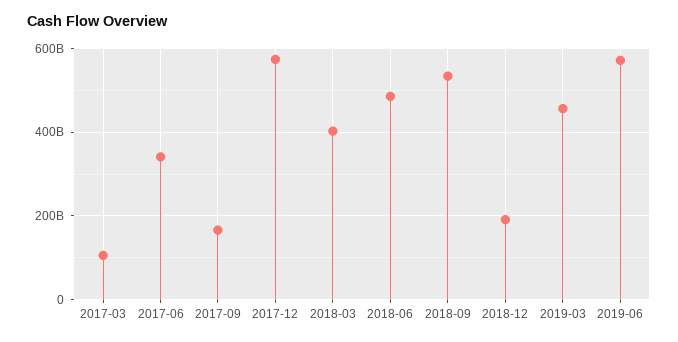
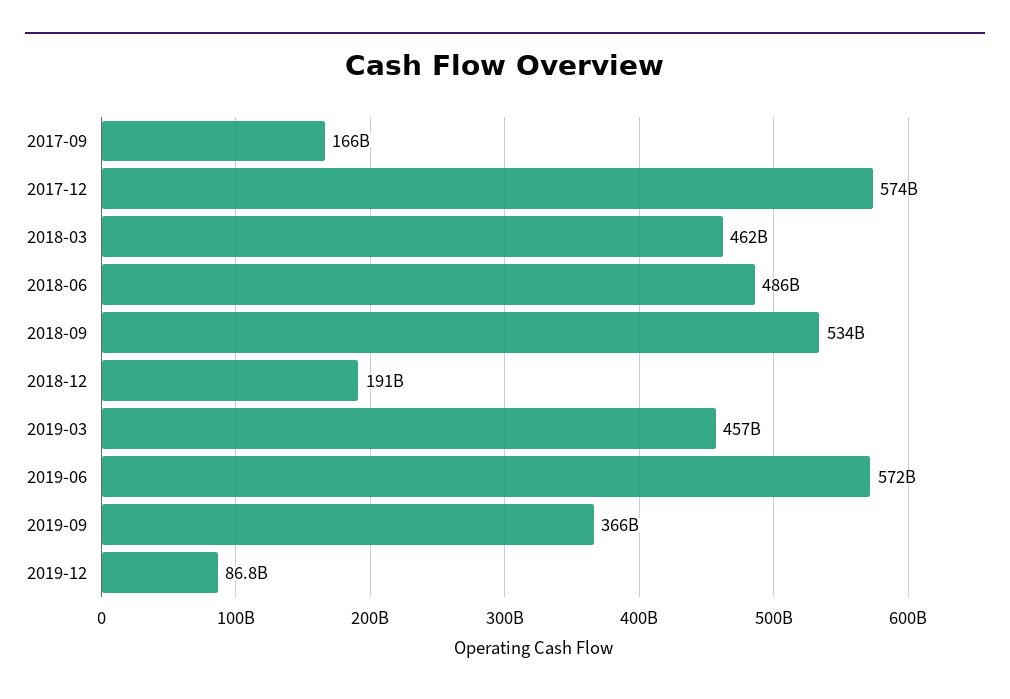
2017-03: 100000000000 -> none
2017-06: 340000000000 -> none
2018-03: 400000000000 -> 462000000000
2019-09: none -> 366000000000
2019-12: none -> 86800000000

